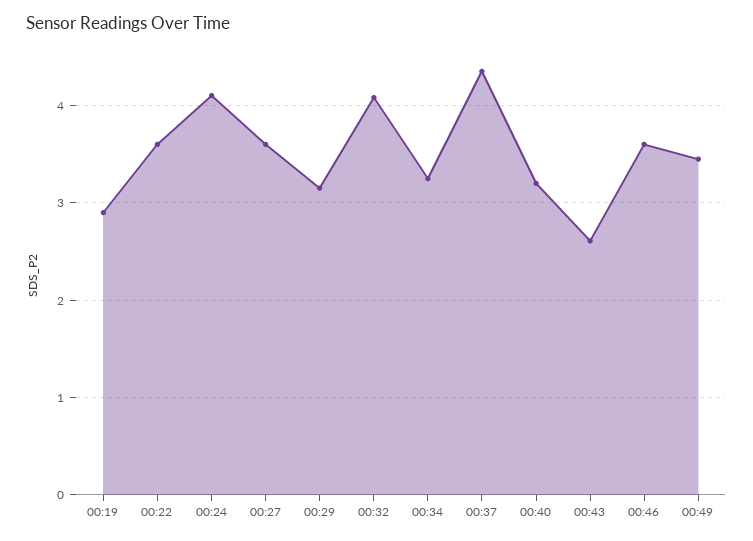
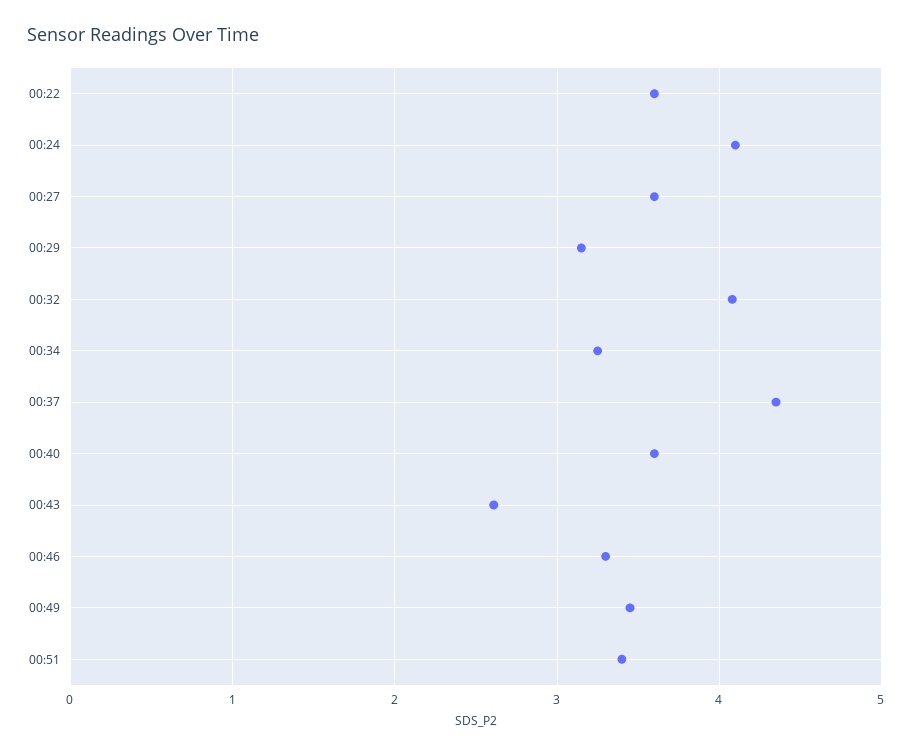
00:19: 2.9 -> none
00:40: 3.2 -> 3.6
00:46: 3.6 -> 3.3
00:51: none -> 3.4

